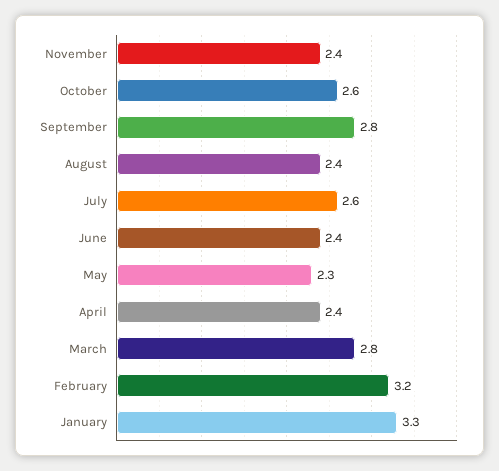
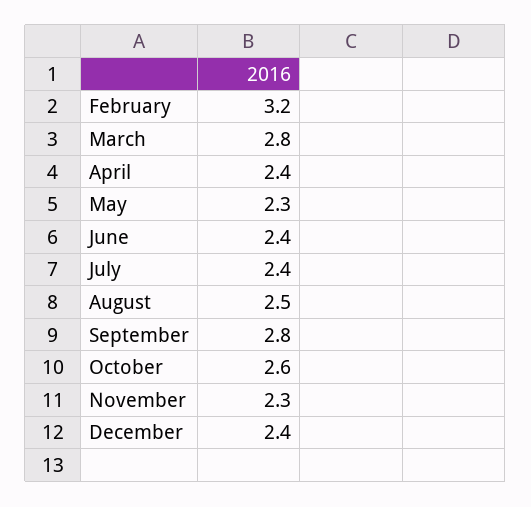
November: 2.4 -> 2.3
August: 2.4 -> 2.5
July: 2.6 -> 2.4
January: 3.3 -> none
December: none -> 2.4

